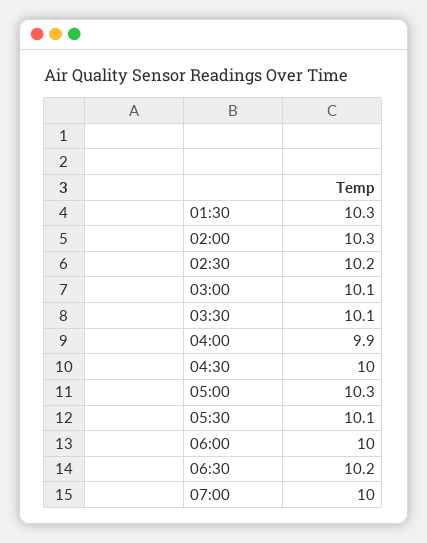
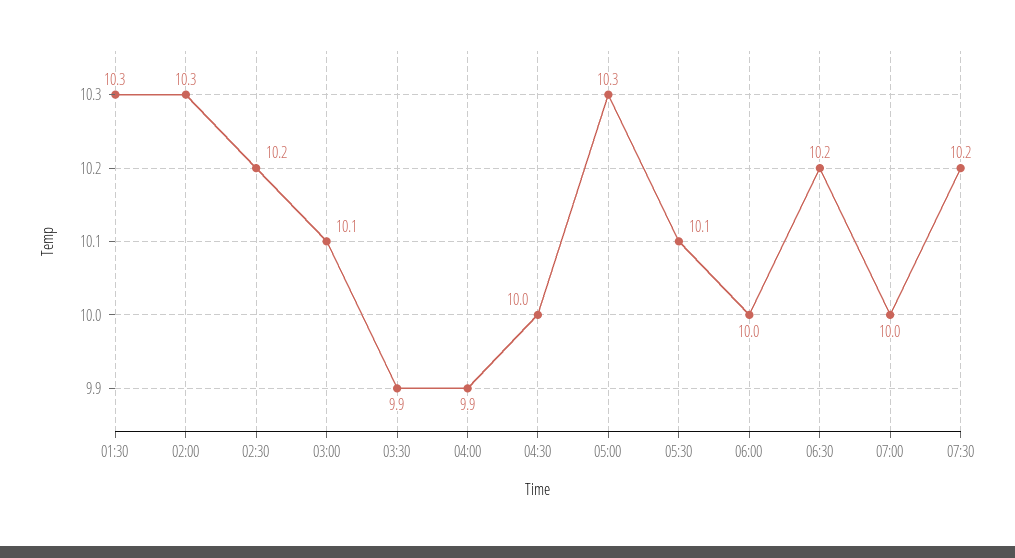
03:30: 10.1 -> 9.9
07:30: none -> 10.2

